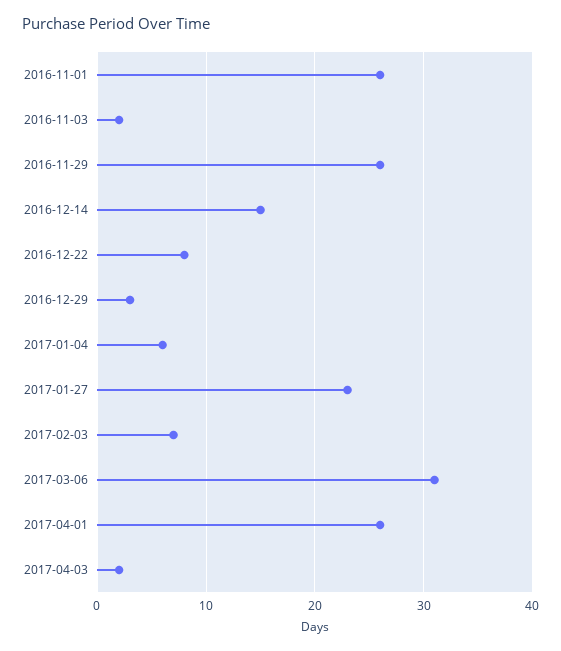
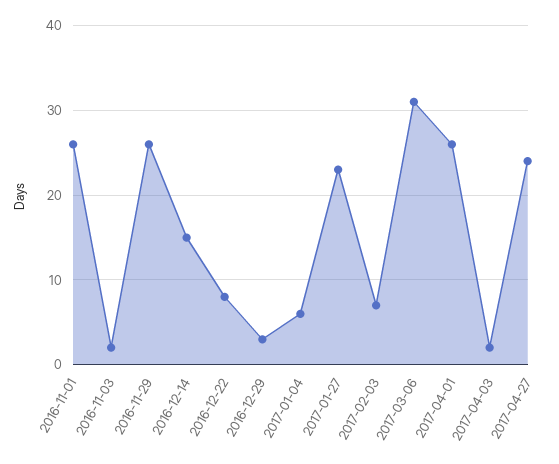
2017-04-27: none -> 24

